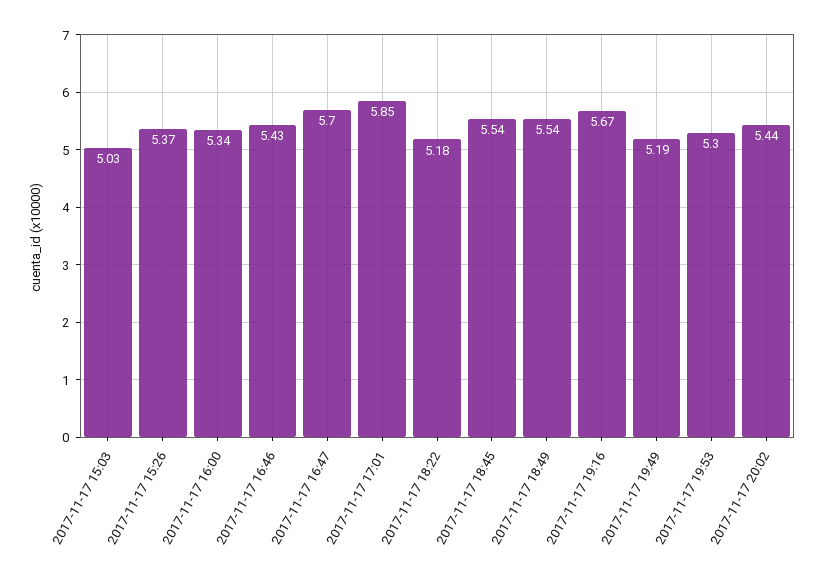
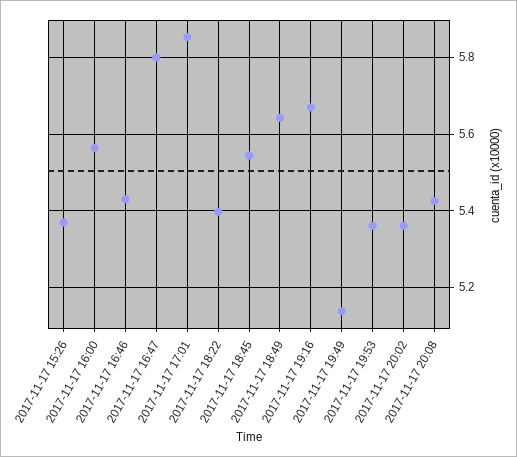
2017-11-17 15:03: 5.03 -> none
2017-11-17 16:00: 5.34 -> 5.56
2017-11-17 16:47: 5.7 -> 5.8
2017-11-17 18:22: 5.18 -> 5.4
2017-11-17 18:49: 5.54 -> 5.64
2017-11-17 19:49: 5.19 -> 5.14
2017-11-17 19:53: 5.3 -> 5.36
2017-11-17 20:02: 5.44 -> 5.36
2017-11-17 20:08: none -> 5.42

